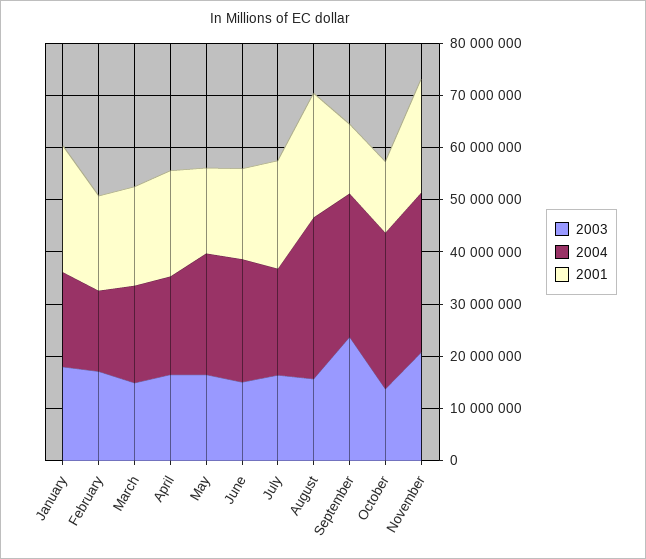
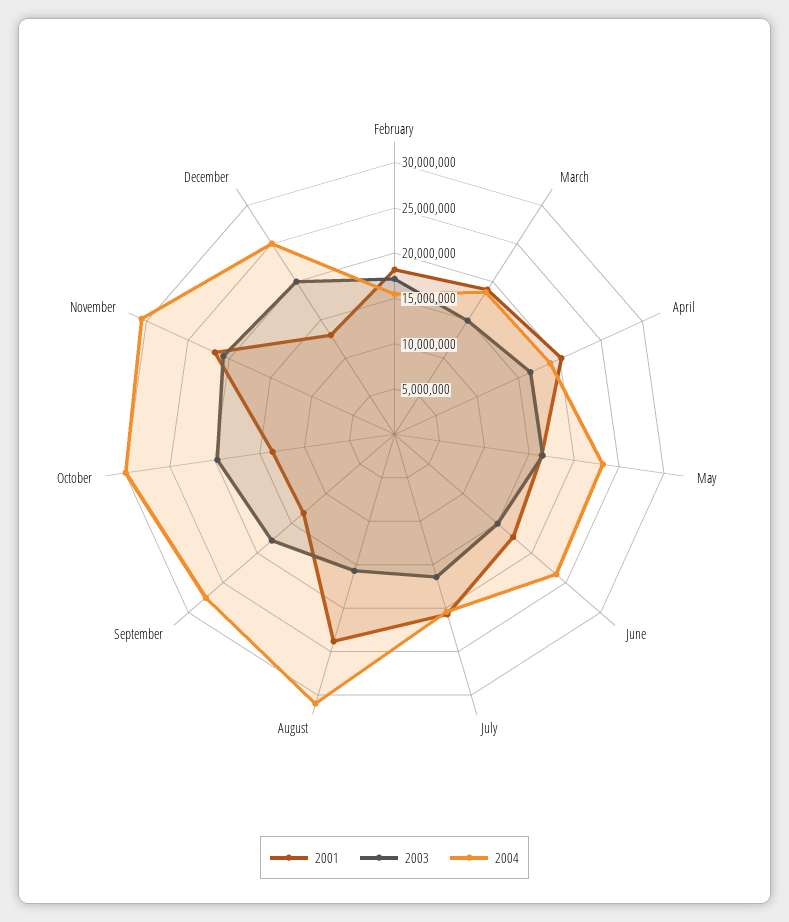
2003, January: 18000000 -> none
2004, January: 18000000 -> none
2001, January: 24000000 -> none
2003, September: 24000000 -> 18000000
2003, October: 14000000 -> 20000000
2001, December: none -> 13000000
2003, December: none -> 20000000
2004, December: none -> 25000000

